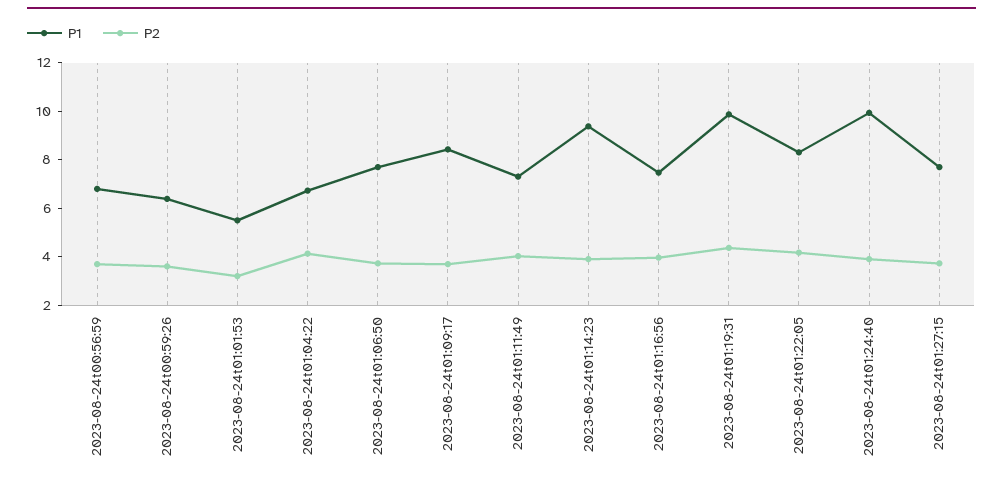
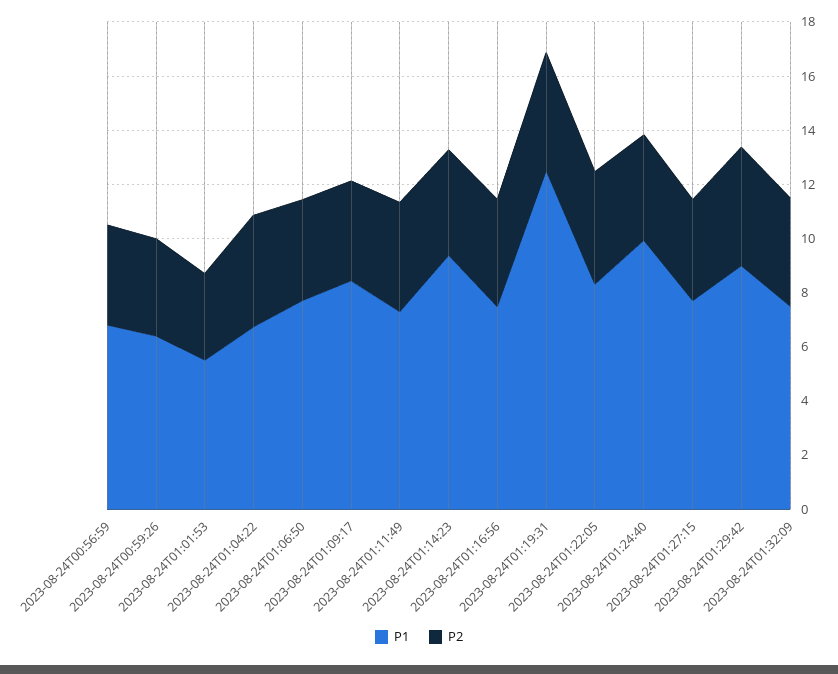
P1, 2023-08-24t01:19:31: 10 -> 12.5
P1, 2023-08-24T01:29:42: none -> 9
P2, 2023-08-24T01:29:42: none -> 4.5
P1, 2023-08-24T01:32:09: none -> 7.5
P2, 2023-08-24T01:32:09: none -> 4

